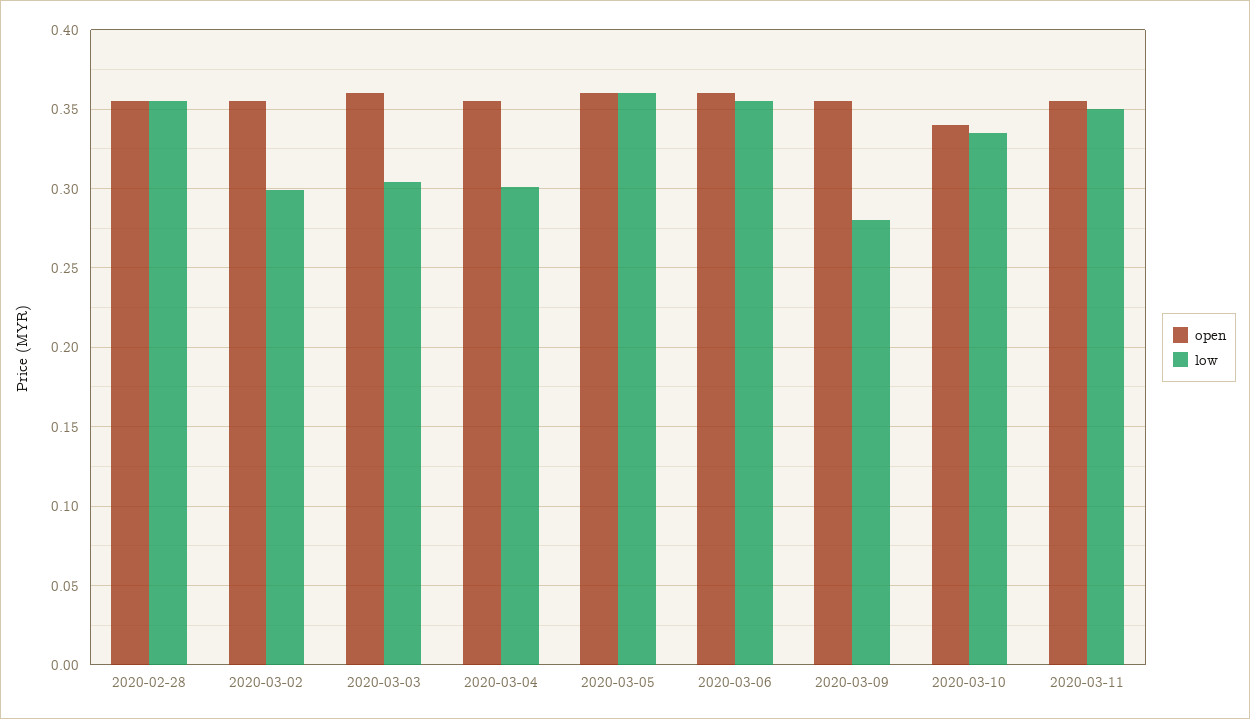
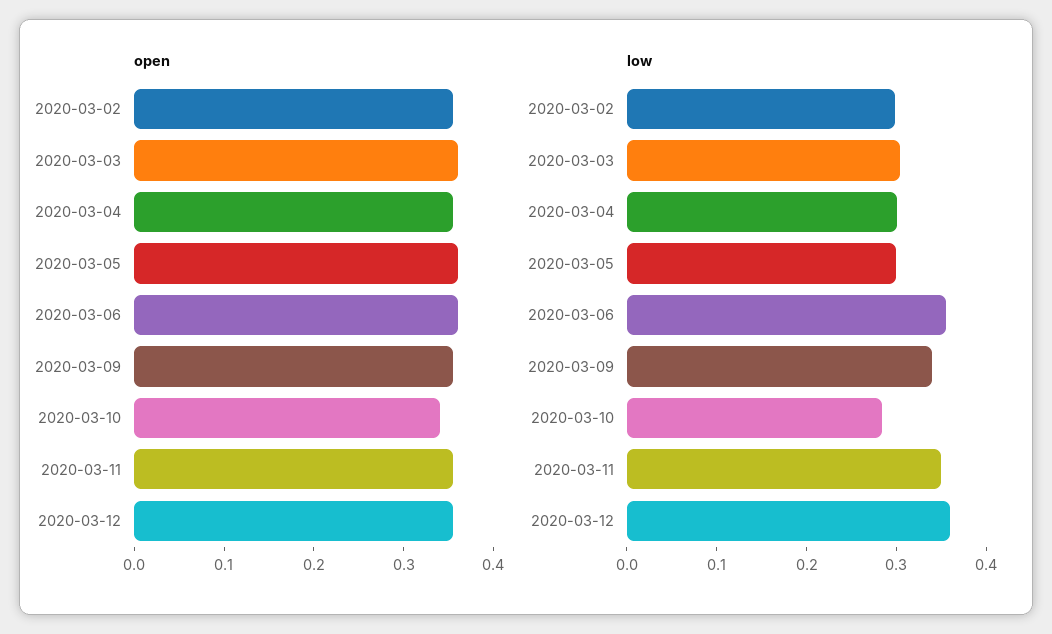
open, 2020-02-28: 0.355 -> none
low, 2020-02-28: 0.355 -> none
low, 2020-03-05: 0.36 -> 0.3
low, 2020-03-09: 0.28 -> 0.34
low, 2020-03-10: 0.335 -> 0.28
open, 2020-03-12: none -> 0.36
low, 2020-03-12: none -> 0.36

